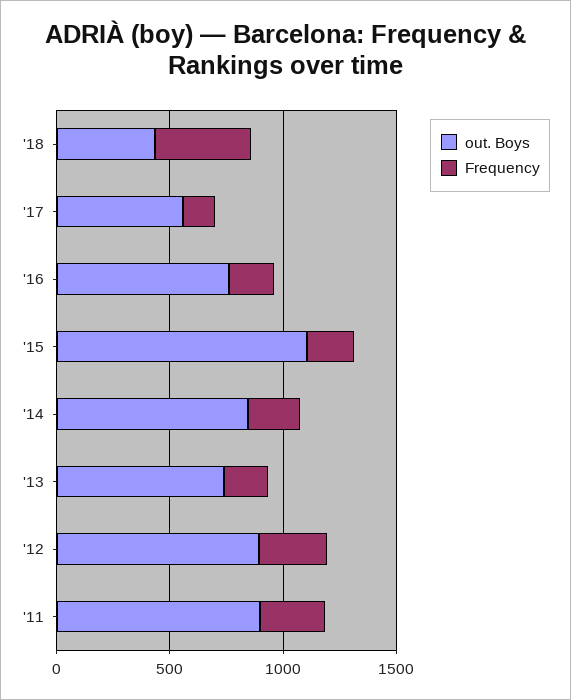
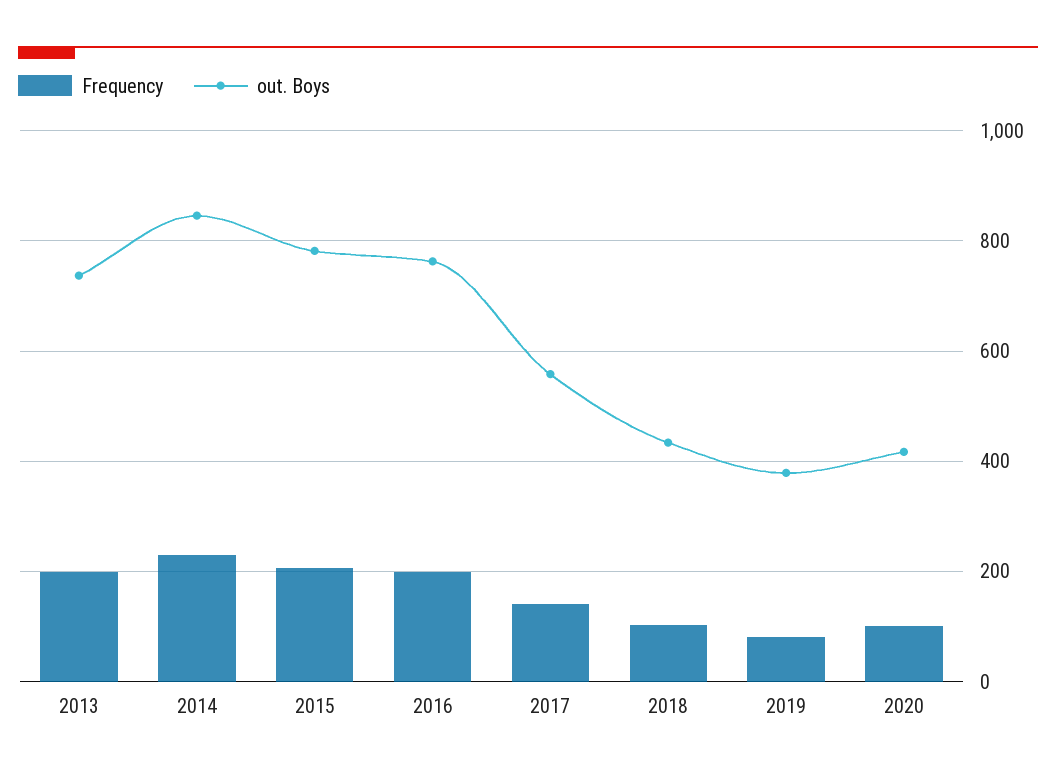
Frequency, '18: 400 -> 100
out. Boys, '15: 1100 -> 780
out. Boys, '12: 900 -> none
Frequency, '12: 300 -> none
out. Boys, '11: 900 -> none
Frequency, '11: 300 -> none
Frequency, 2019: none -> 80
out. Boys, 2019: none -> 380
Frequency, 2020: none -> 100
out. Boys, 2020: none -> 420

